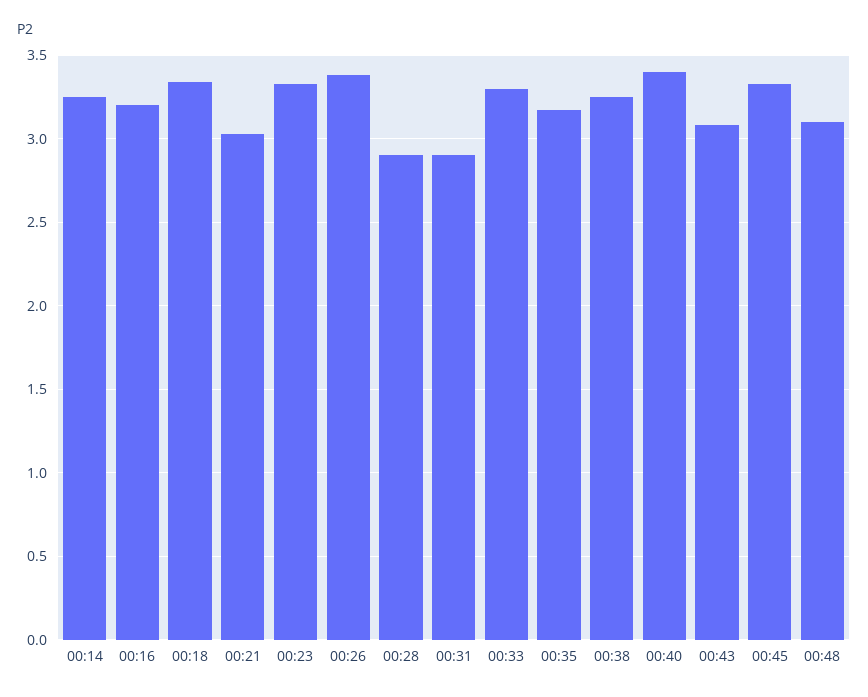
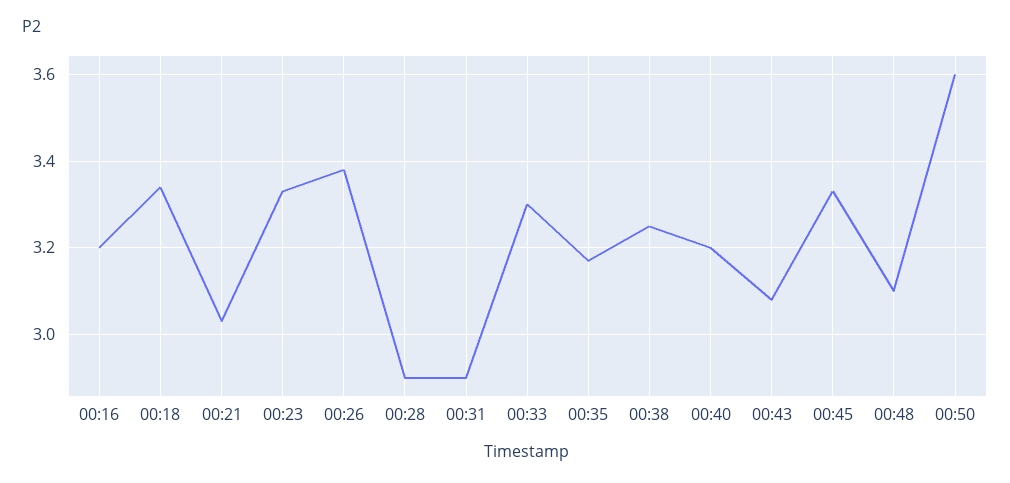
00:14: 3.25 -> none
00:40: 3.4 -> 3.2
00:50: none -> 3.6

